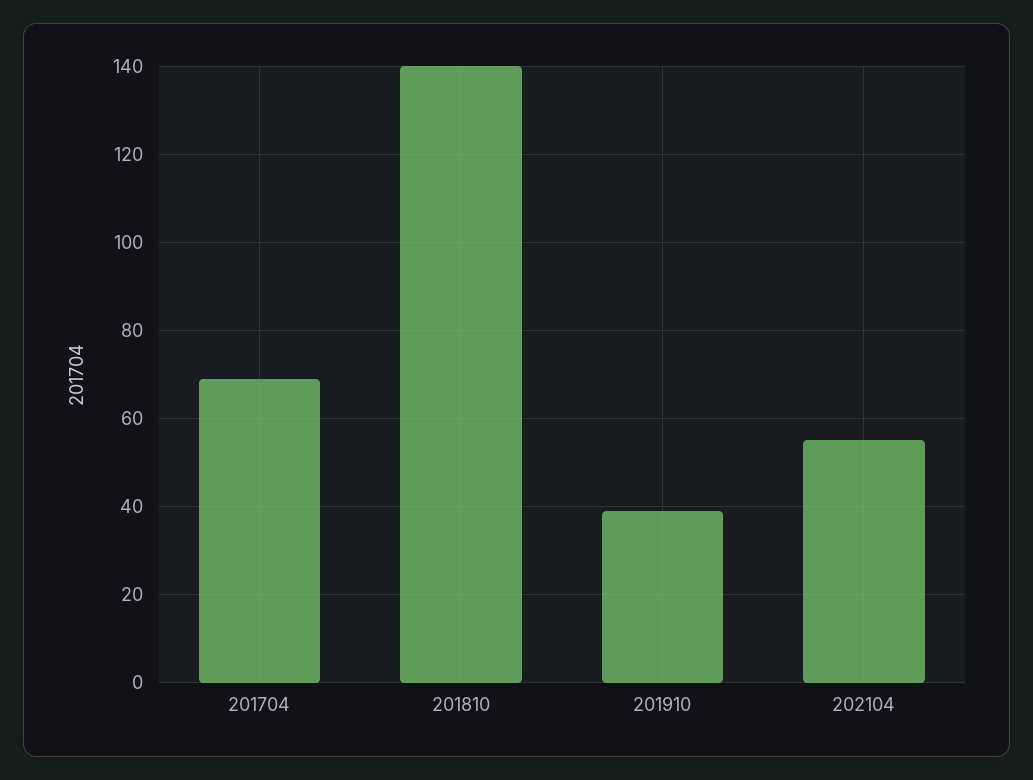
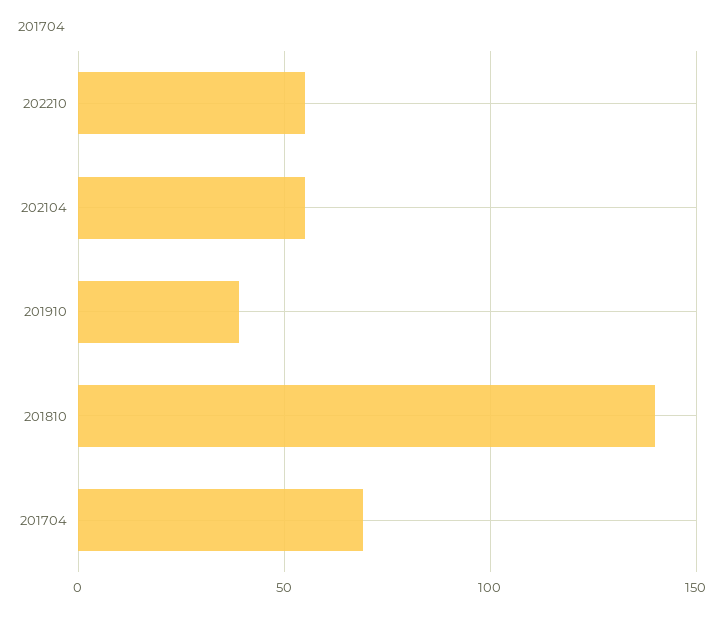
202210: none -> 55

